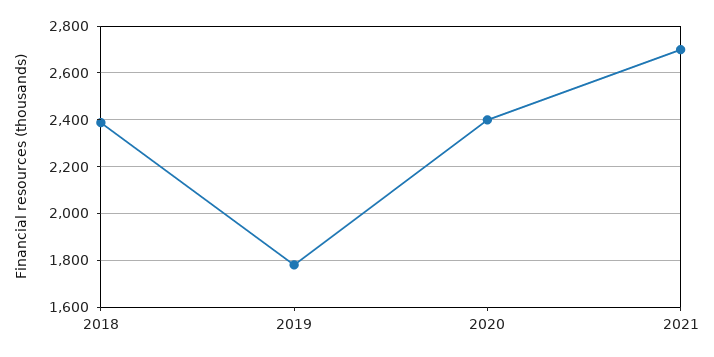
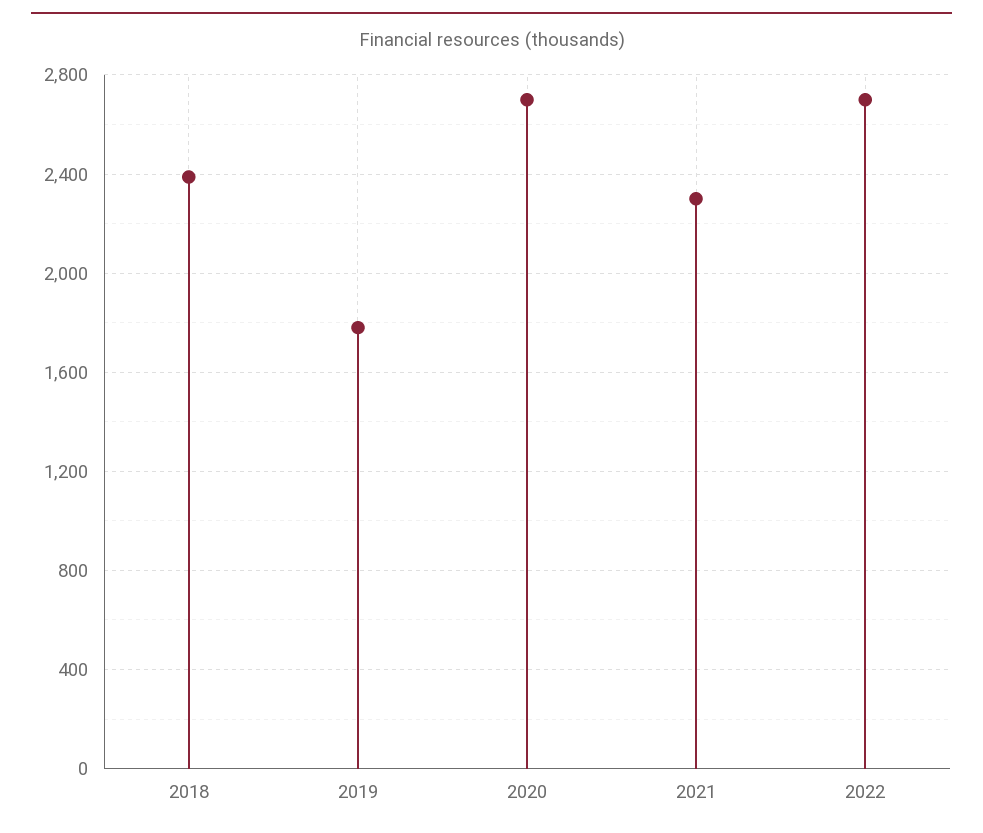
2020: 2400 -> 2700
2021: 2700 -> 2300
2022: none -> 2700

